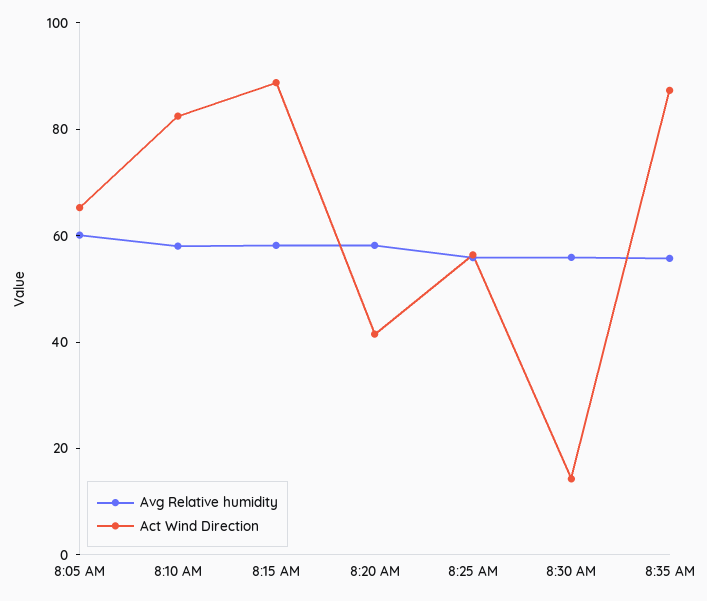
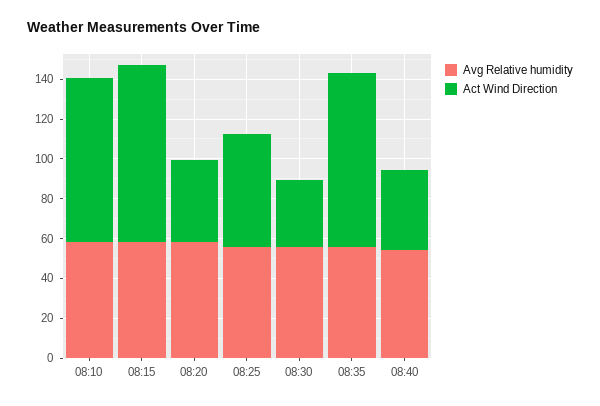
Avg Relative humidity, 8:05 AM: 60 -> none
Act Wind Direction, 8:05 AM: 65 -> none
Act Wind Direction, 8:30 AM: 15 -> 35
Avg Relative humidity, 08:40: none -> 55
Act Wind Direction, 08:40: none -> 40

